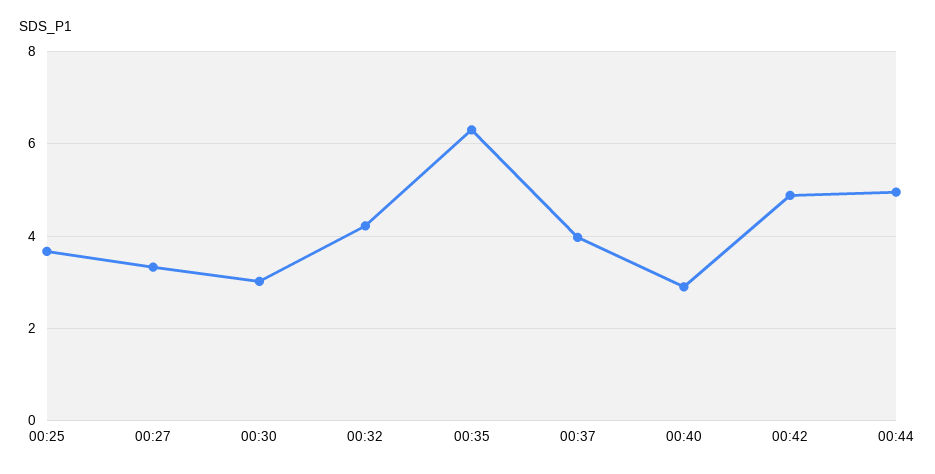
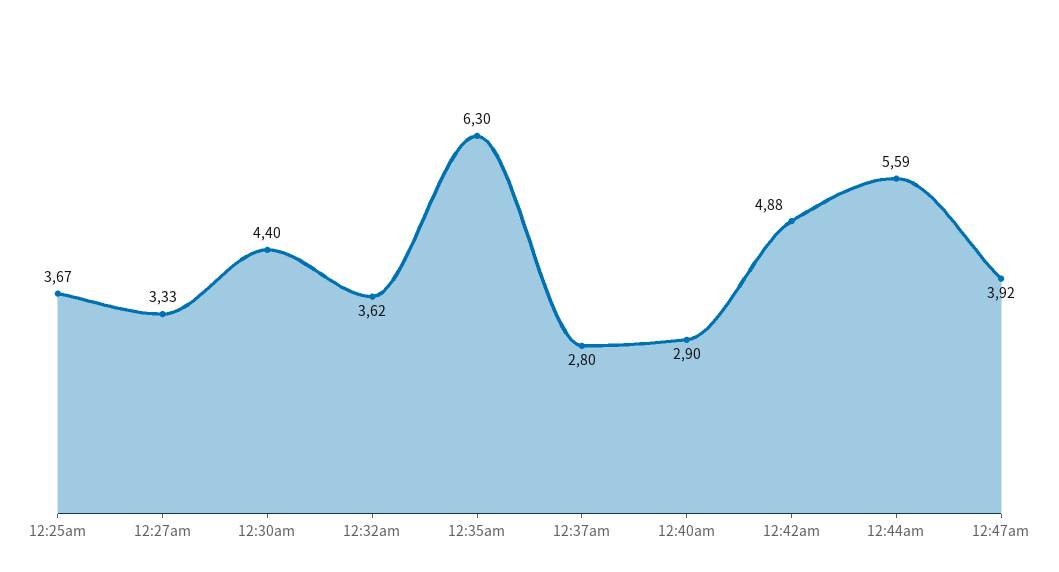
00:30: 3 -> 4.4
00:32: 4.2 -> 3.62
00:37: 4 -> 2.8
00:44: 5 -> 5.59
12:47am: none -> 3.92

